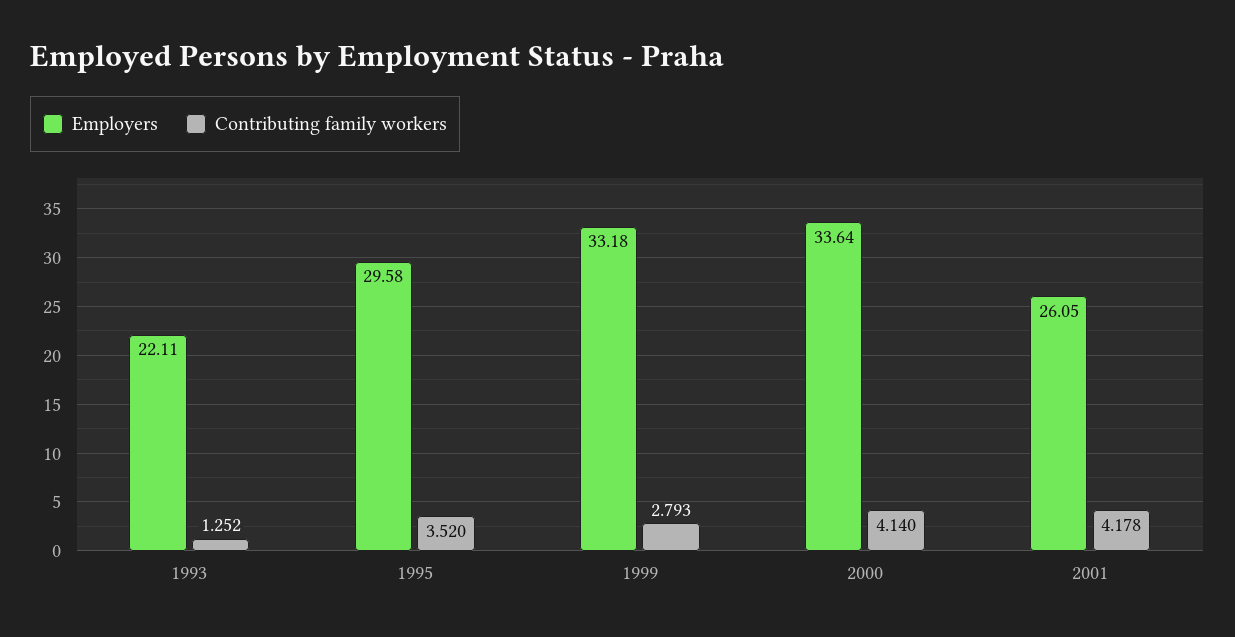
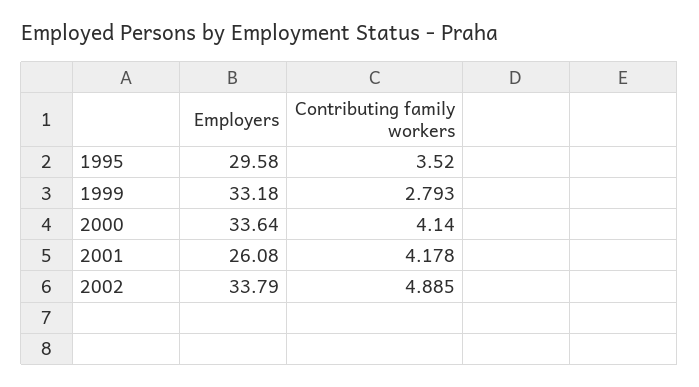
Employers, 1993: 22.11 -> none
Contributing family workers, 1993: 1.252 -> none
Employers, 2001: 26.05 -> 26.08
Employers, 2002: none -> 33.79
Contributing family workers, 2002: none -> 4.885

